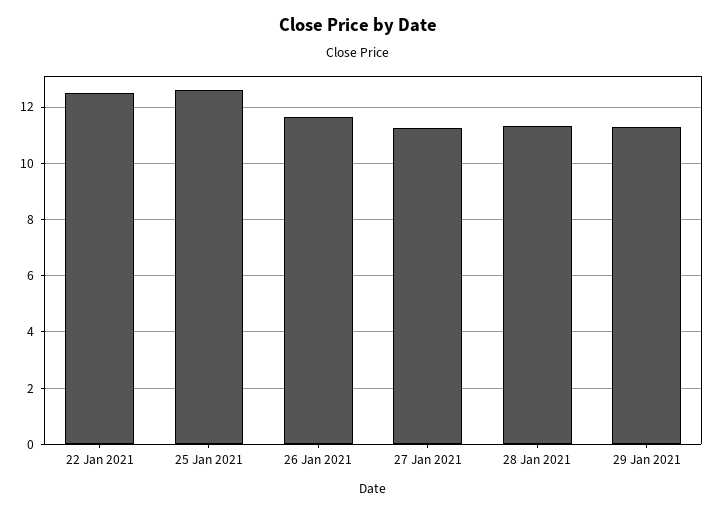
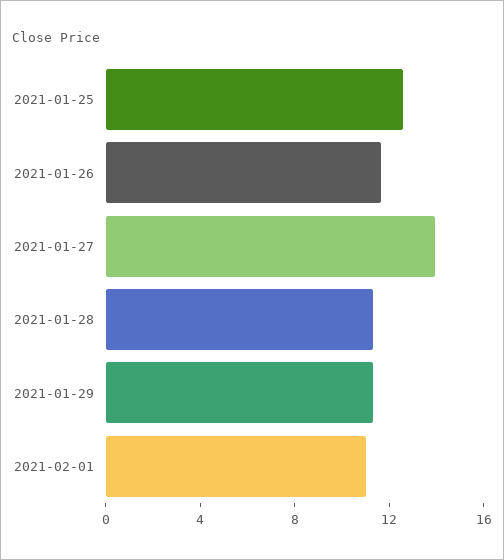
22 Jan 2021: 12.5 -> none
27 Jan 2021: 11.25 -> 14
2021-02-01: none -> 11

